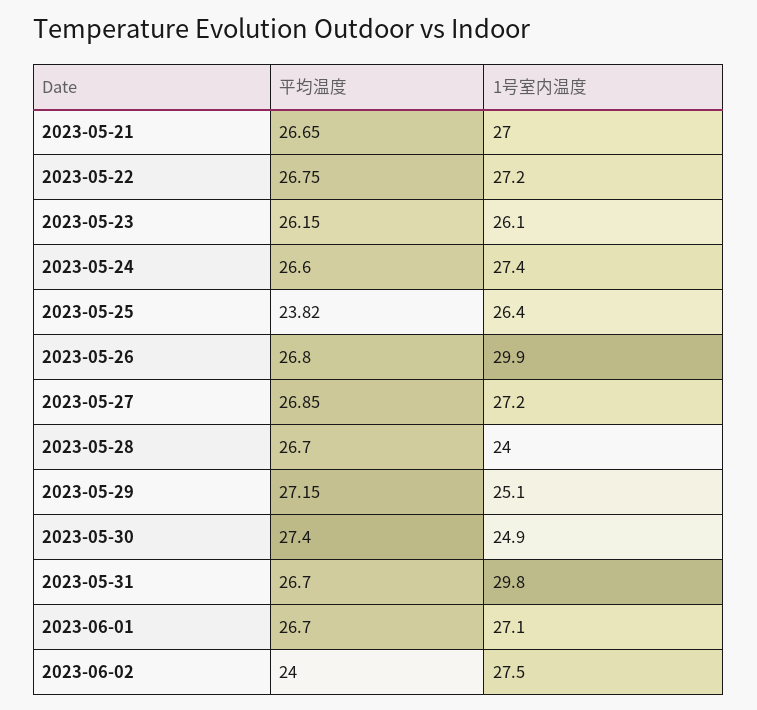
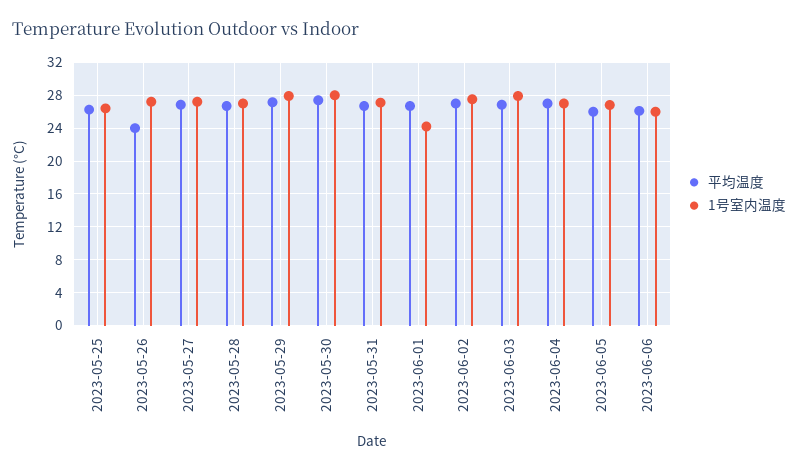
平均温度, 2023-05-21: 26.65 -> none
1号室内温度, 2023-05-21: 27 -> none
平均温度, 2023-05-22: 26.75 -> none
1号室内温度, 2023-05-22: 27.2 -> none
平均温度, 2023-05-23: 26.15 -> none
1号室内温度, 2023-05-23: 26.1 -> none
平均温度, 2023-05-24: 26.6 -> none
1号室内温度, 2023-05-24: 27.4 -> none
平均温度, 2023-05-25: 23.82 -> 26
平均温度, 2023-05-26: 26.8 -> 24
1号室内温度, 2023-05-26: 29.9 -> 27
1号室内温度, 2023-05-28: 24 -> 27
1号室内温度, 2023-05-29: 25.1 -> 28
1号室内温度, 2023-05-30: 24.9 -> 28
1号室内温度, 2023-05-31: 29.8 -> 27
1号室内温度, 2023-06-01: 27.1 -> 24
平均温度, 2023-06-02: 24 -> 27
平均温度, 2023-06-03: none -> 27
1号室内温度, 2023-06-03: none -> 28
平均温度, 2023-06-04: none -> 27
1号室内温度, 2023-06-04: none -> 27
平均温度, 2023-06-05: none -> 26
1号室内温度, 2023-06-05: none -> 27
平均温度, 2023-06-06: none -> 26
1号室内温度, 2023-06-06: none -> 26

